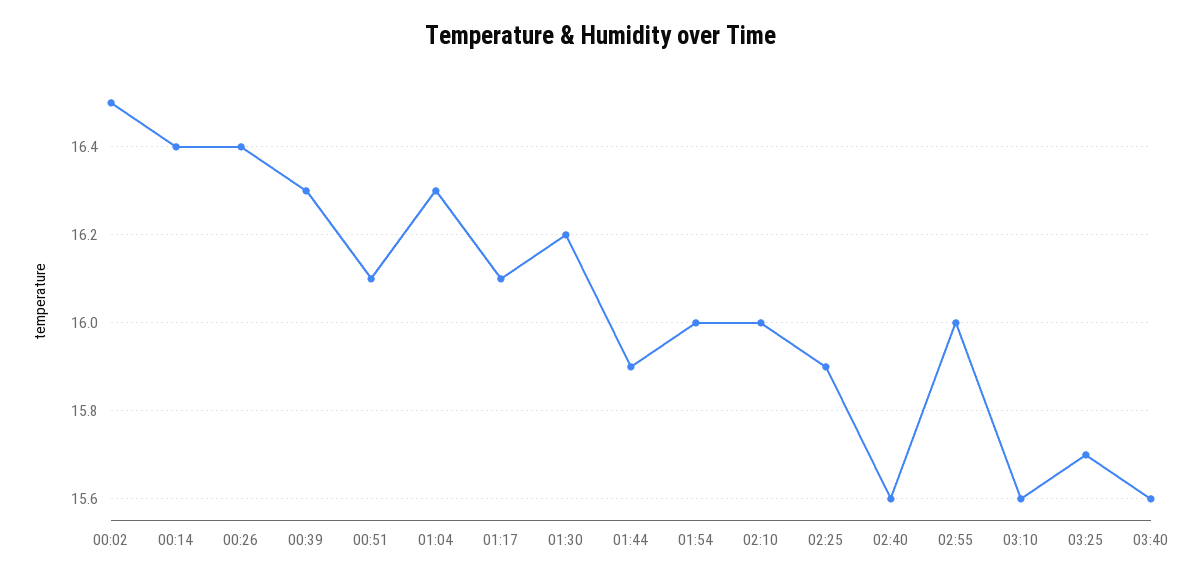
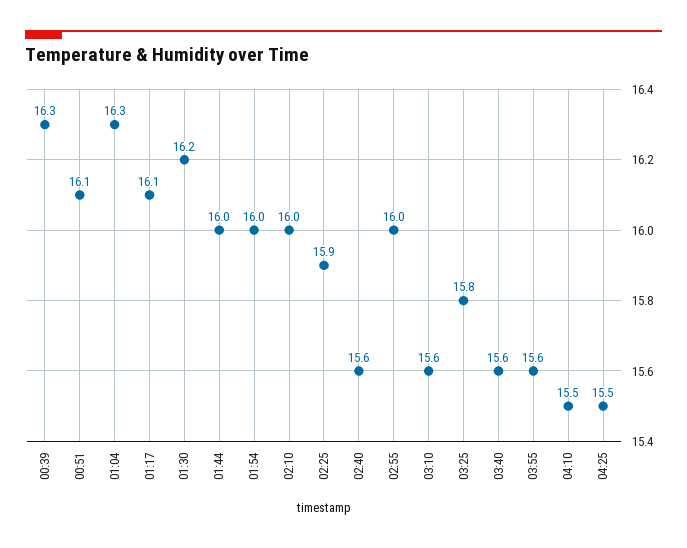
00:02: 16.5 -> none
00:14: 16.4 -> none
00:26: 16.4 -> none
01:44: 15.9 -> 16
03:25: 15.7 -> 15.8
03:55: none -> 15.6
04:10: none -> 15.5
04:25: none -> 15.5

